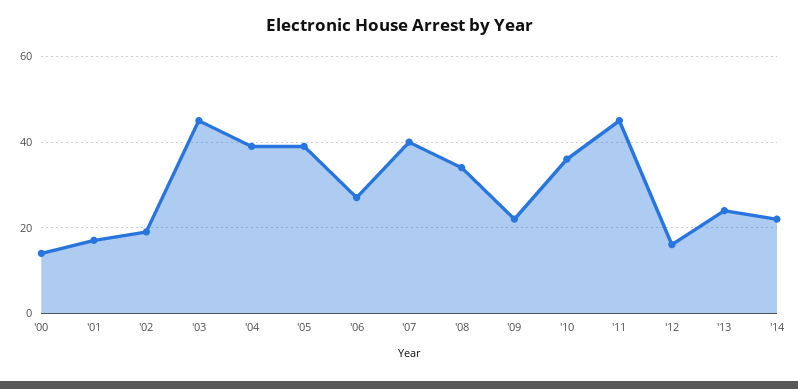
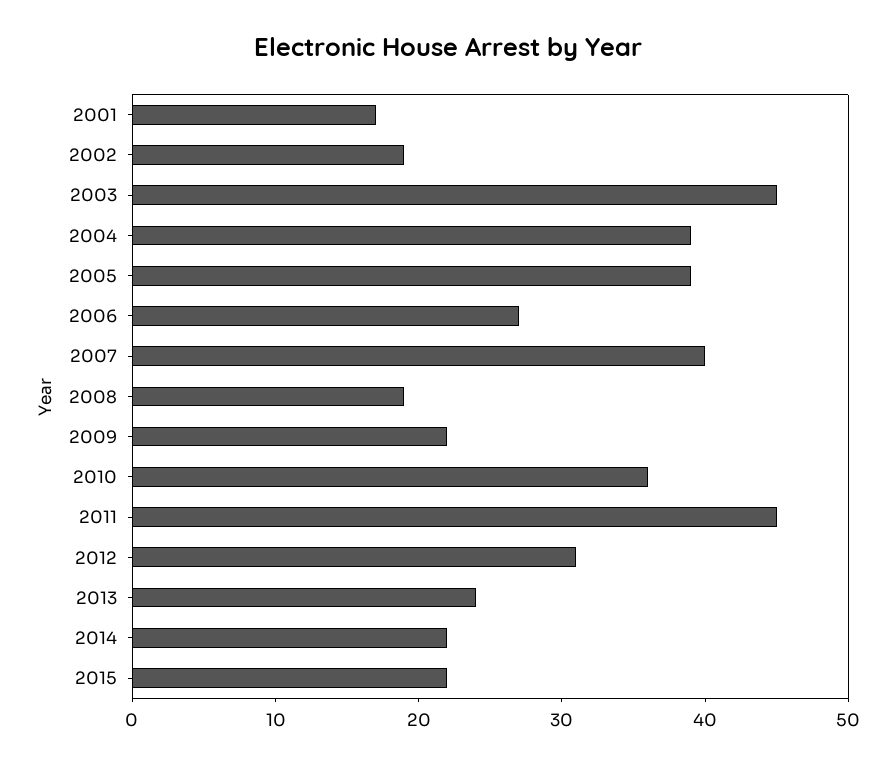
'00: 15 -> none
'08: 35 -> 19
'12: 15 -> 31
2015: none -> 22

